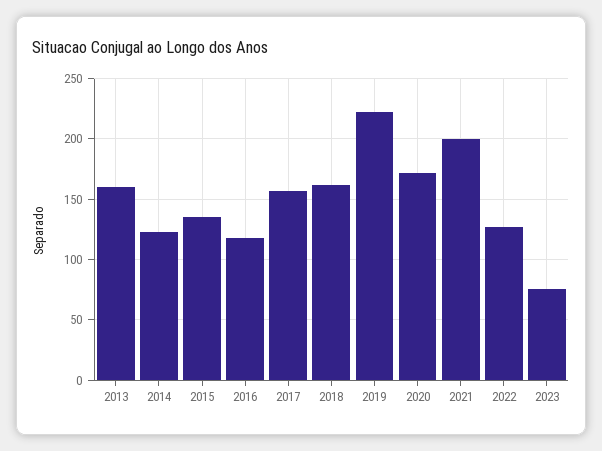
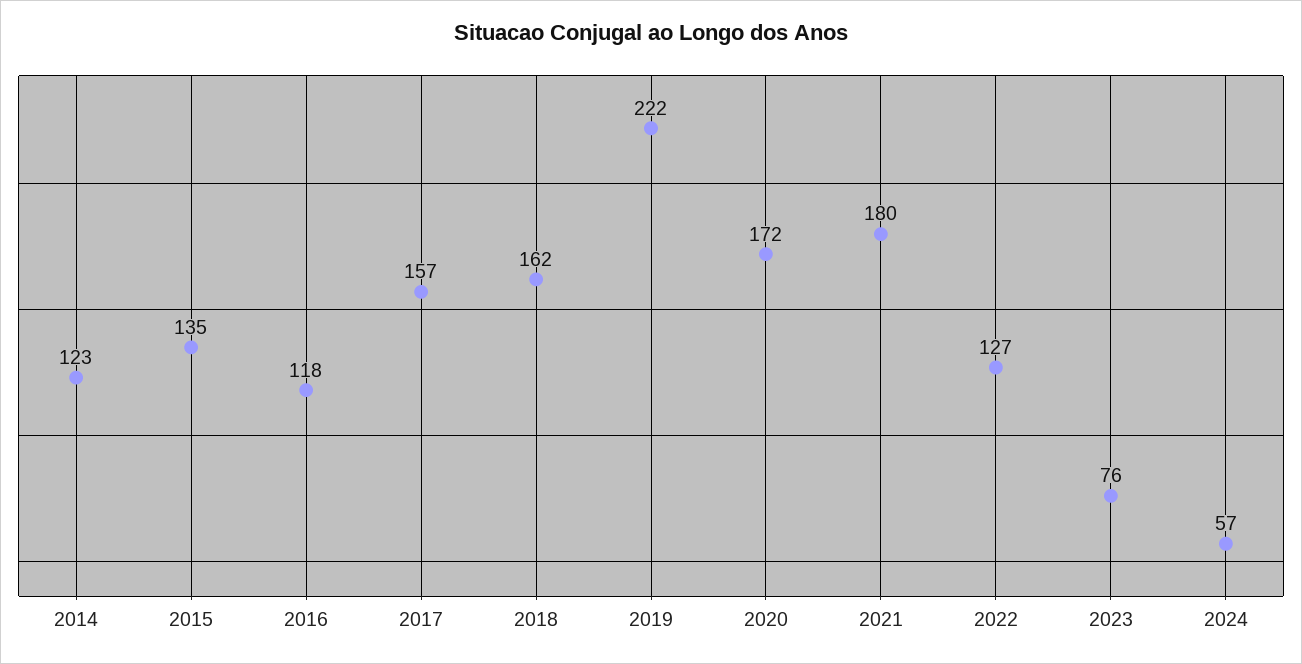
2013: 160 -> none
2021: 200 -> 180
2024: none -> 57

